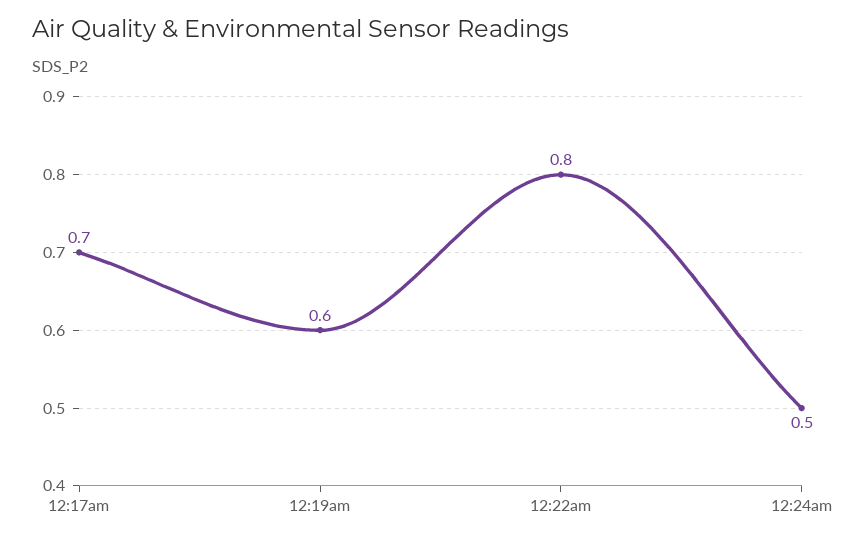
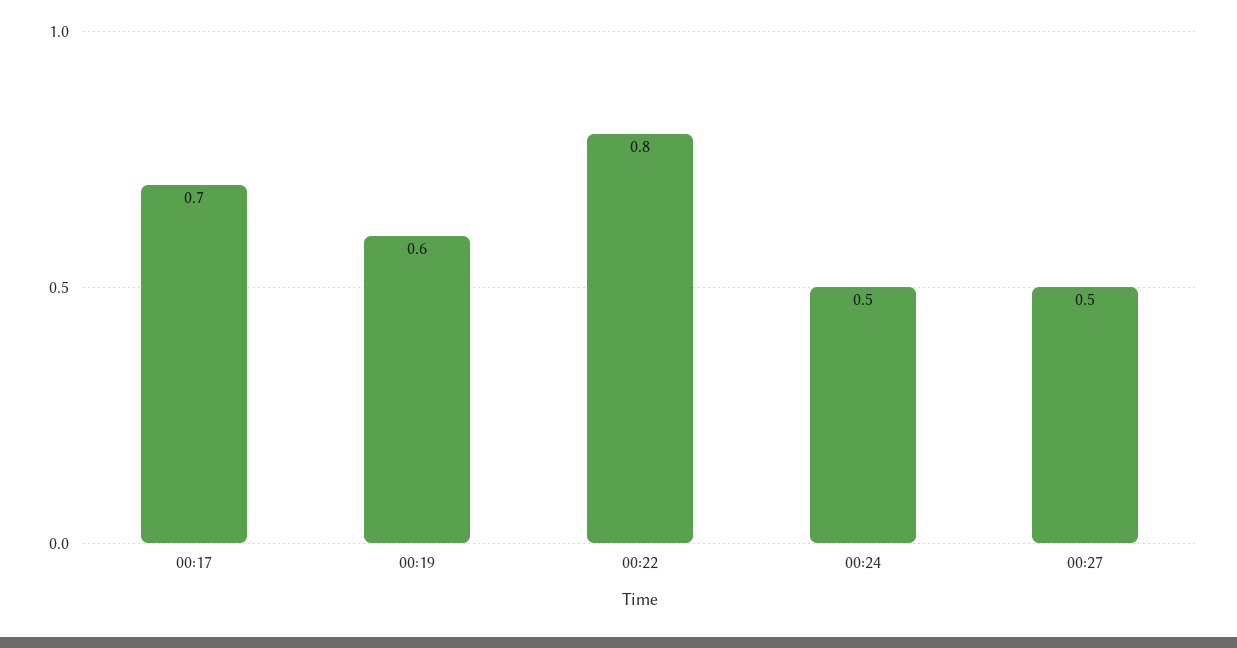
00:27: none -> 0.5

